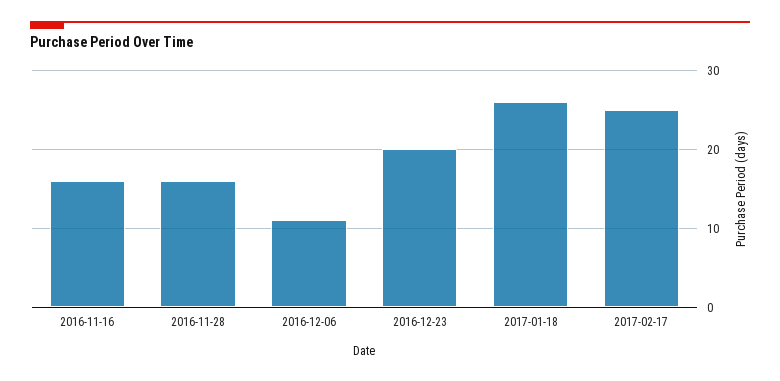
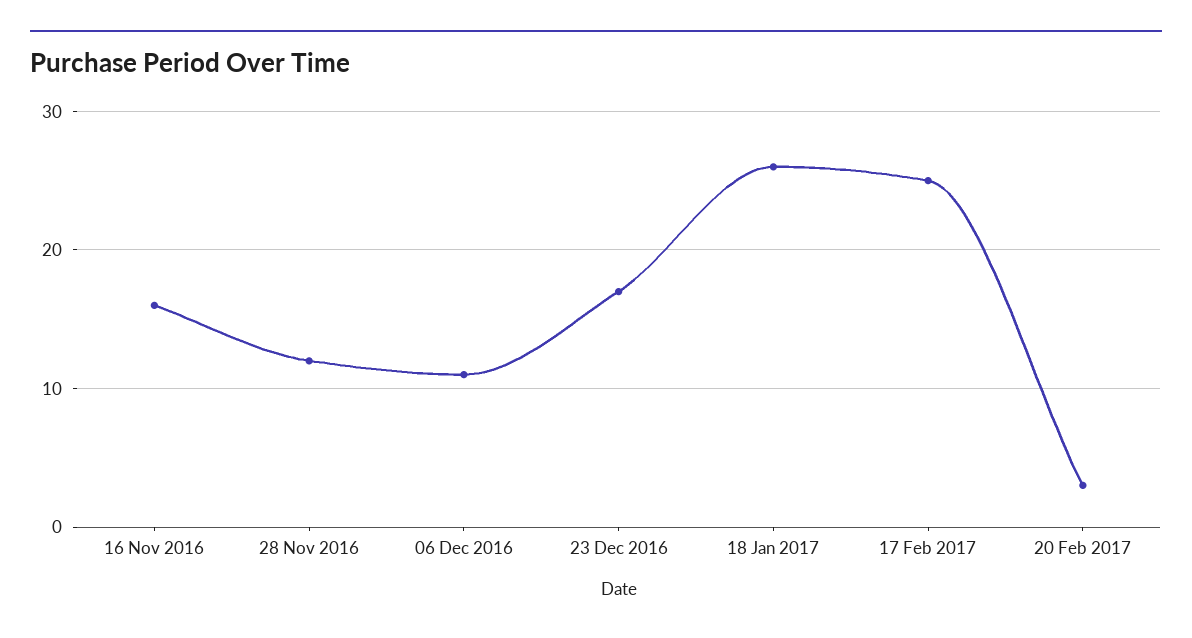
2016-11-28: 16 -> 12
2016-12-23: 20 -> 17
20 Feb 2017: none -> 3

